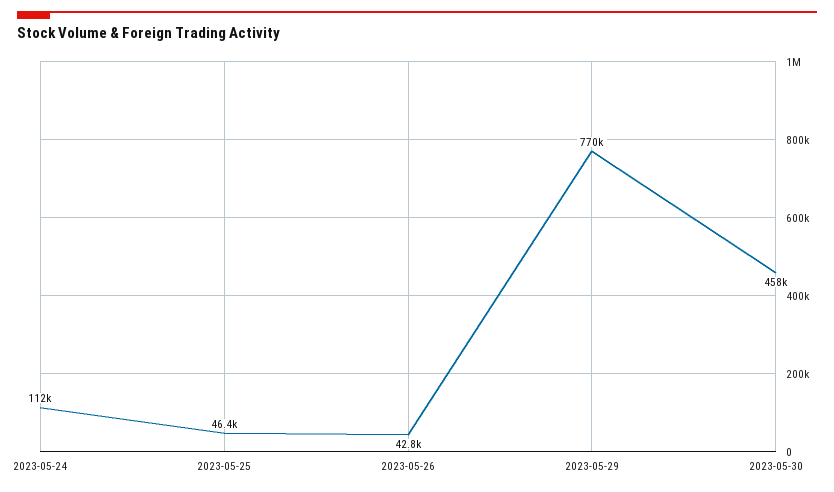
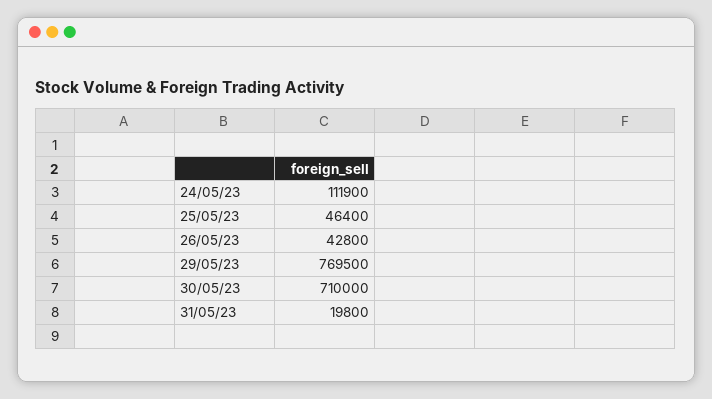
2023-05-30: 458000 -> 710000
31/05/23: none -> 19800

